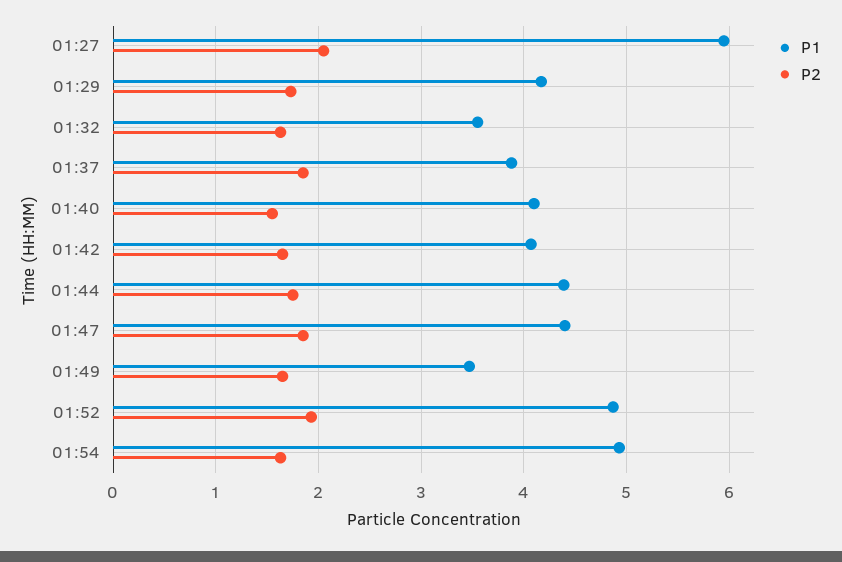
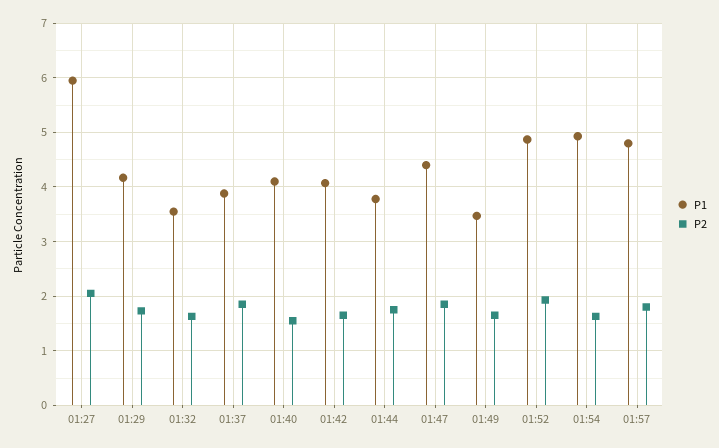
P1, 01:44: 4.4 -> 3.8
P1, 01:57: none -> 4.8
P2, 01:57: none -> 1.8

